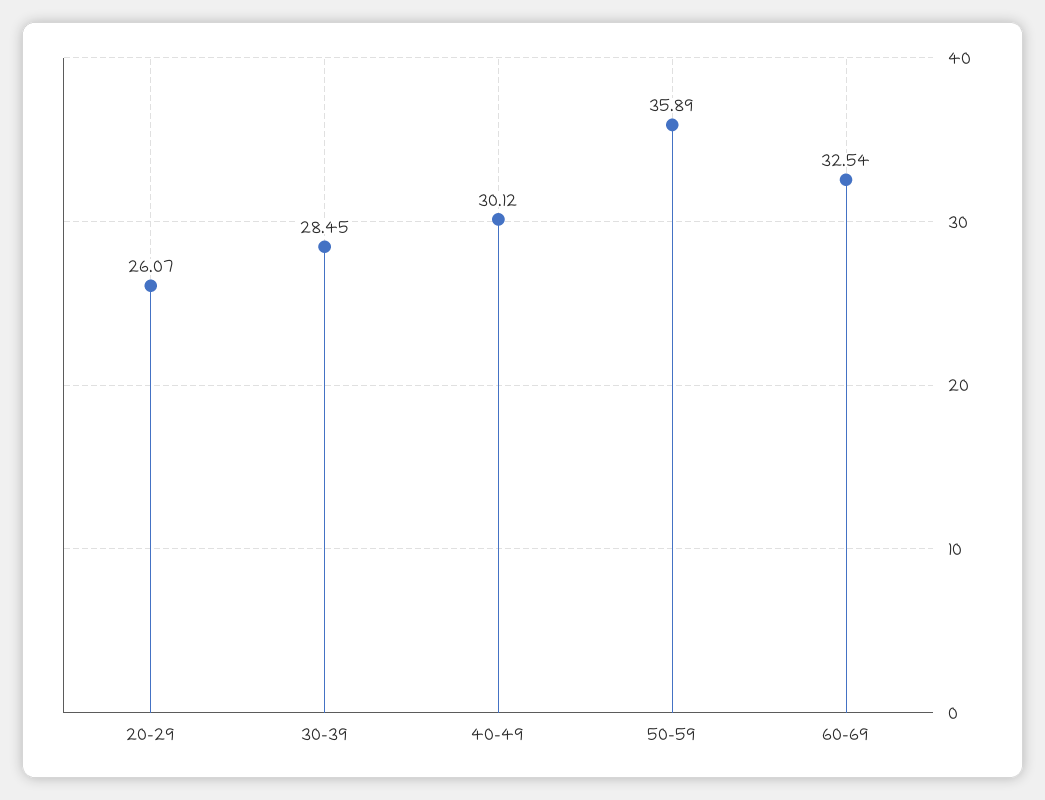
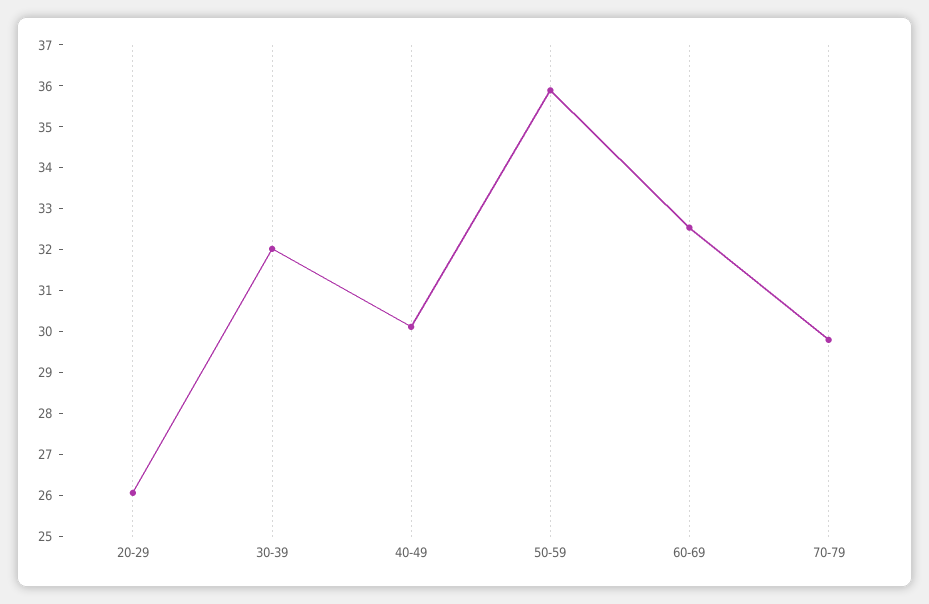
30-39: 28.45 -> 32
70-79: none -> 29.8

